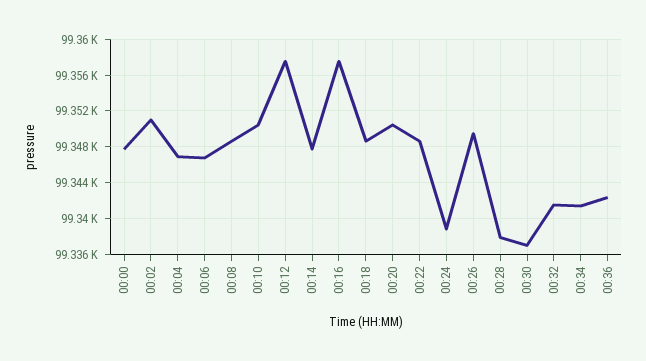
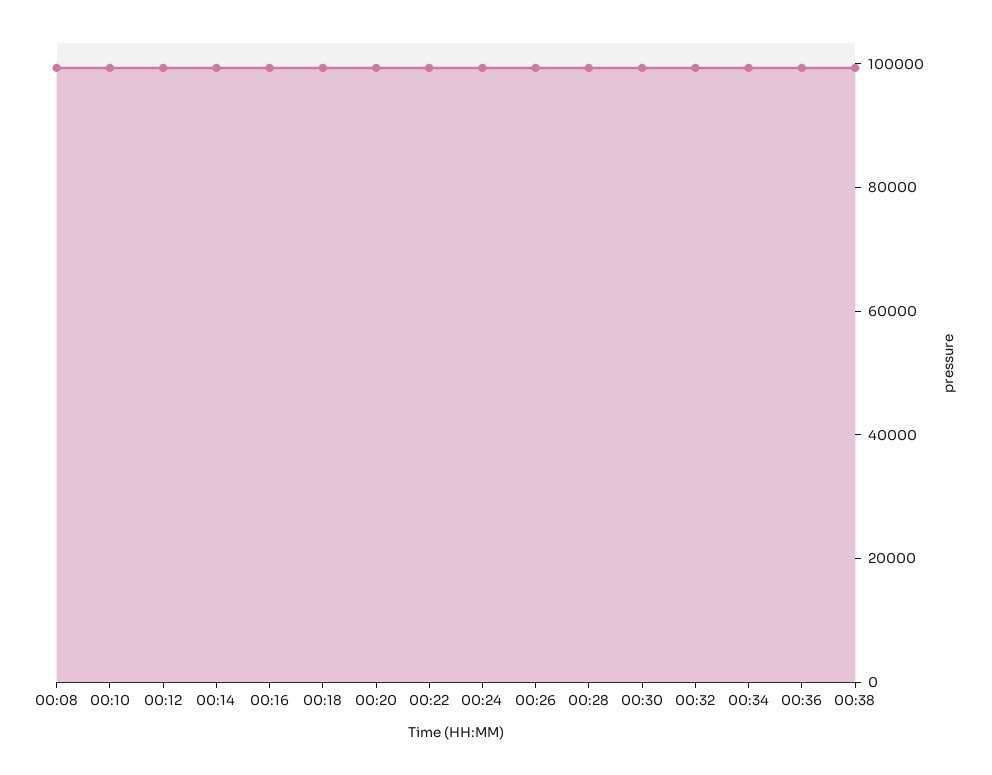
00:00: 99348 -> none
00:02: 99351 -> none
00:04: 99347 -> none
00:06: 99347 -> none
00:38: none -> 100000

